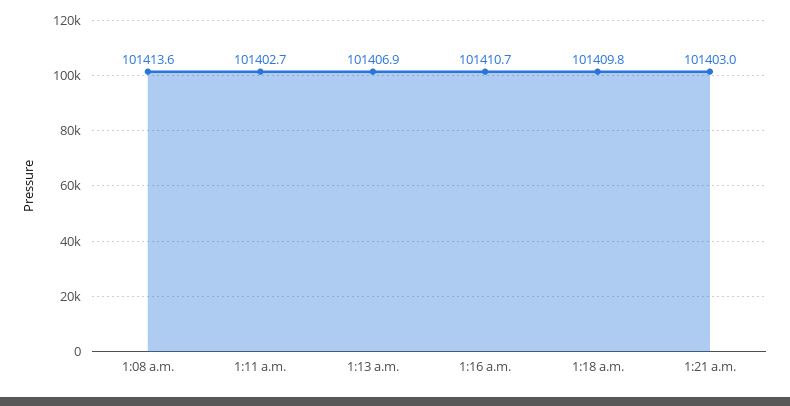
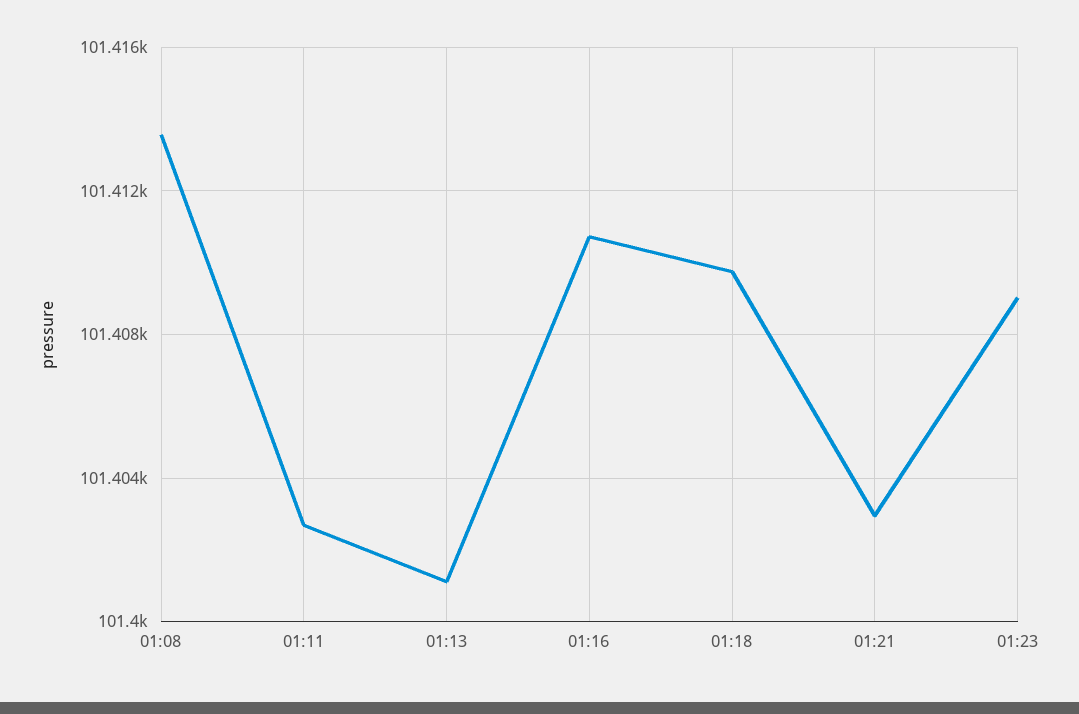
1:13 a.m.: 101406.9 -> 101401
01:23: none -> 101409

